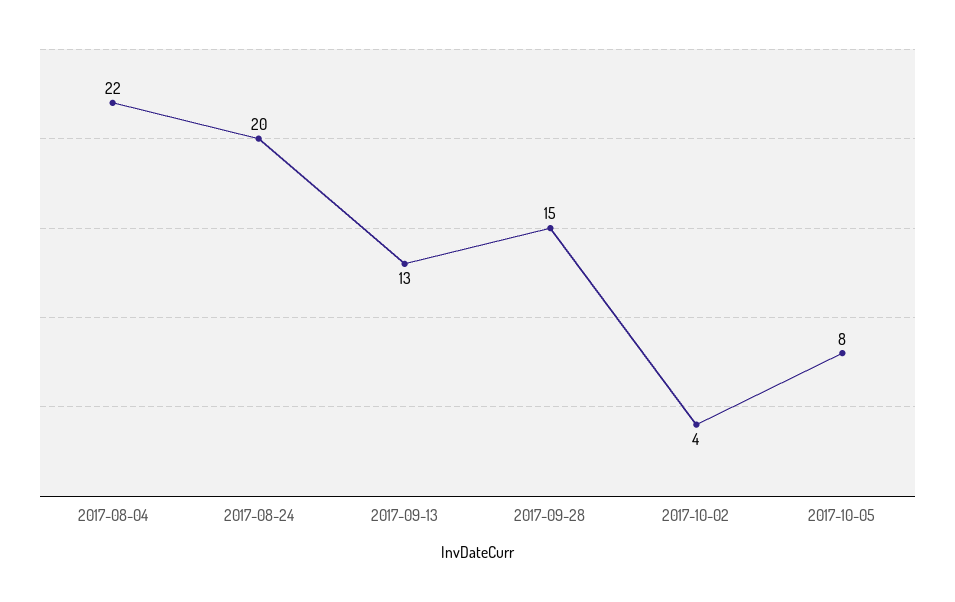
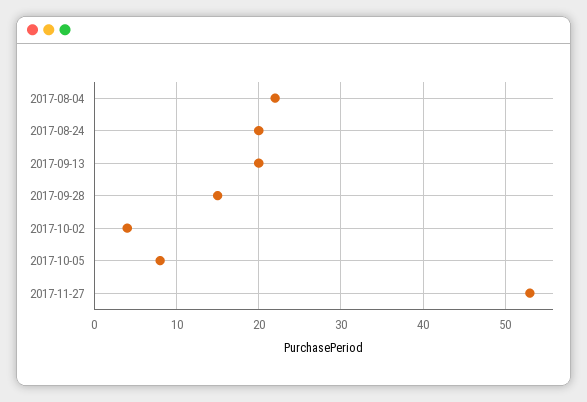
2017-09-13: 13 -> 20
2017-11-27: none -> 53

